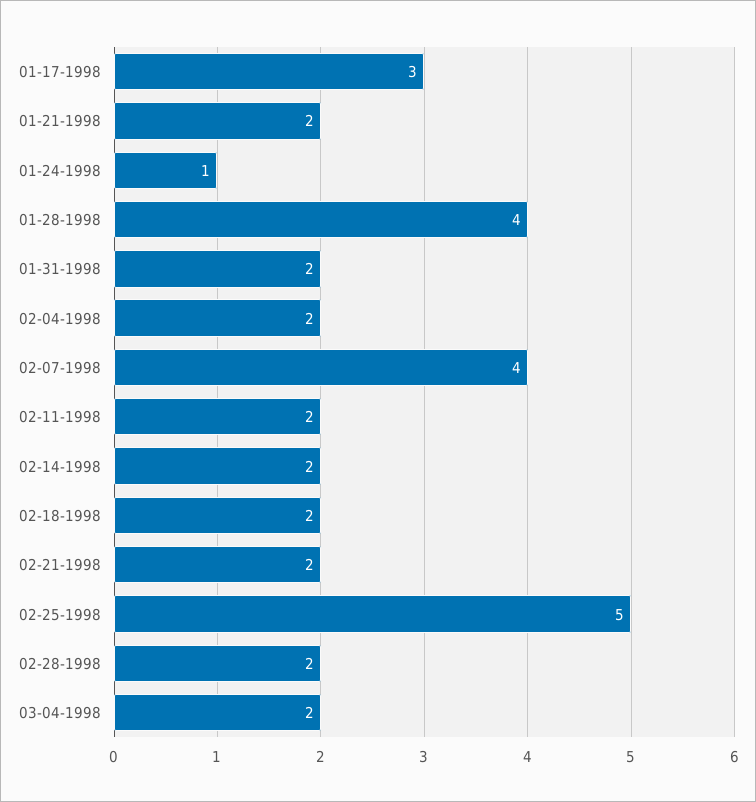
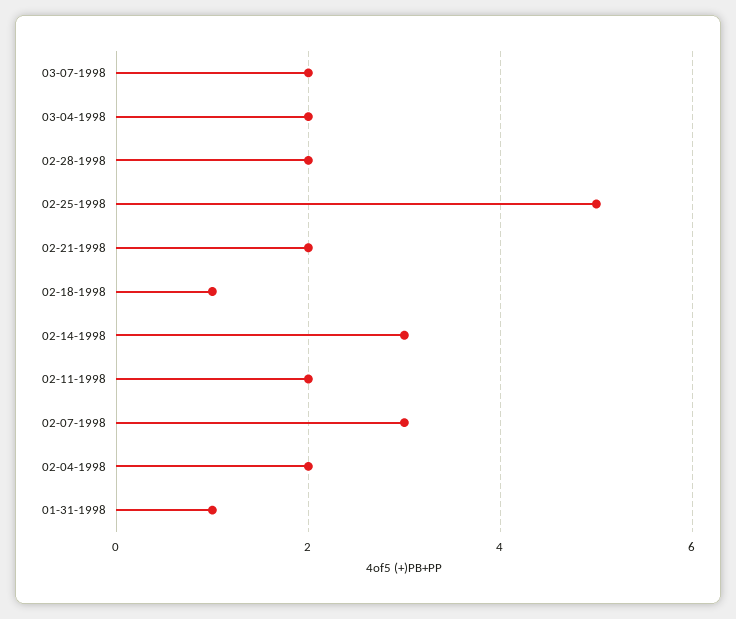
01-17-1998: 3 -> none
01-21-1998: 2 -> none
01-24-1998: 1 -> none
01-28-1998: 4 -> none
01-31-1998: 2 -> 1
02-07-1998: 4 -> 3
02-14-1998: 2 -> 3
02-18-1998: 2 -> 1
03-07-1998: none -> 2

